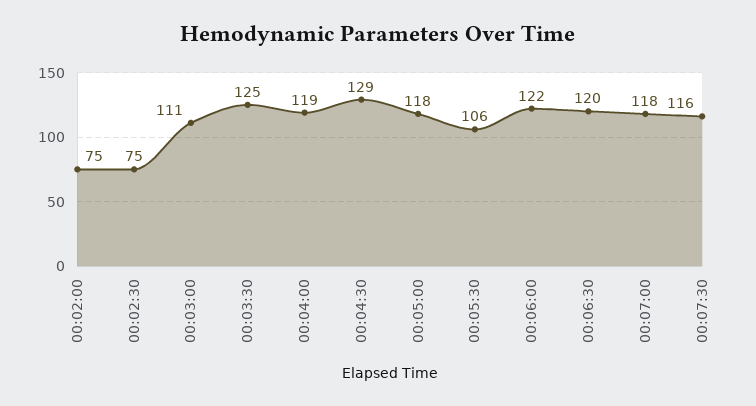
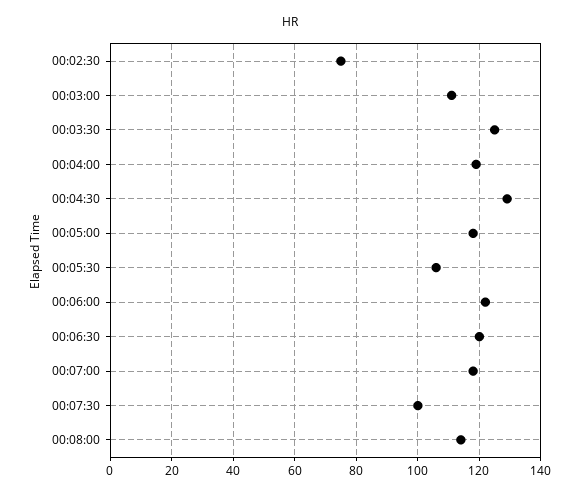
00:02:00: 75 -> none
00:07:30: 116 -> 100
00:08:00: none -> 115

